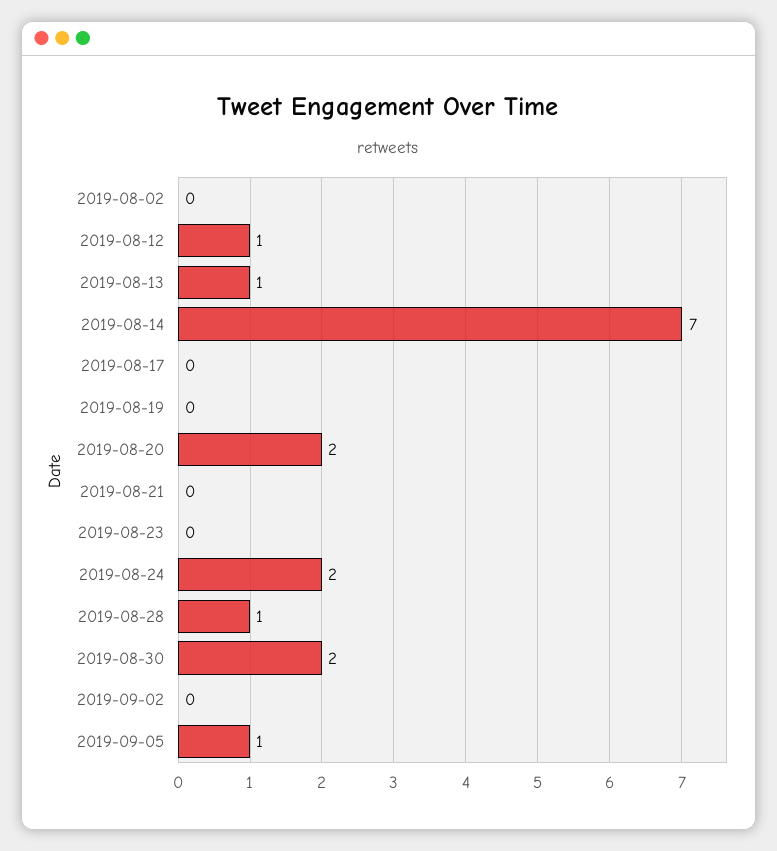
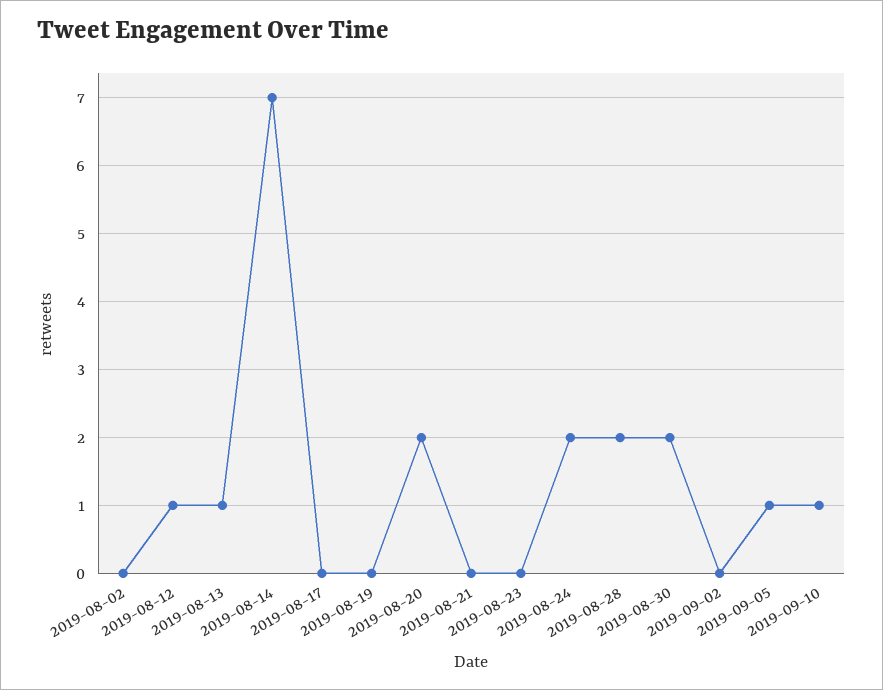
2019-08-28: 1 -> 2
2019-09-10: none -> 1

